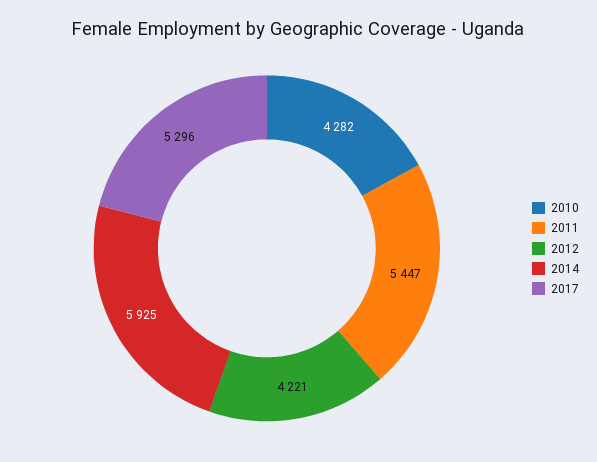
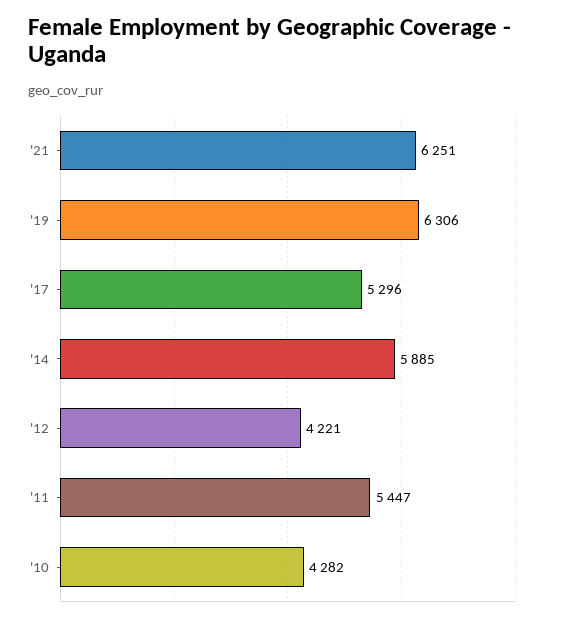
2014: 5925 -> 5885
'21: none -> 6251
'19: none -> 6306

